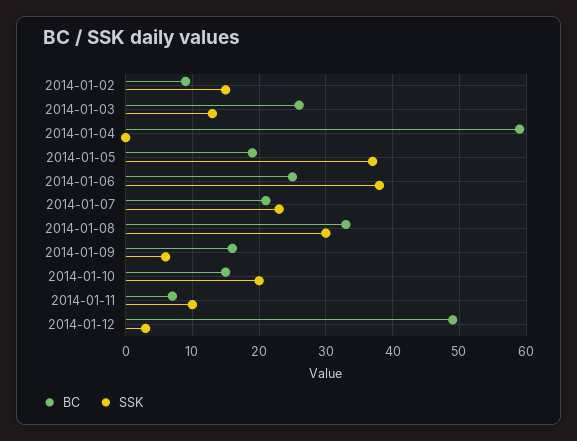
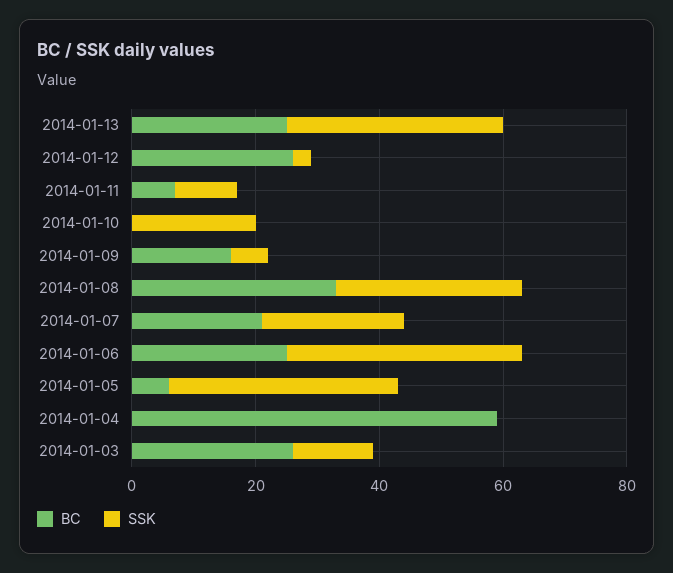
BC, 2014-01-02: 9 -> none
SSK, 2014-01-02: 15 -> none
BC, 2014-01-05: 19 -> 5
BC, 2014-01-10: 15 -> 0
BC, 2014-01-12: 49 -> 25
BC, 2014-01-13: none -> 25
SSK, 2014-01-13: none -> 35

